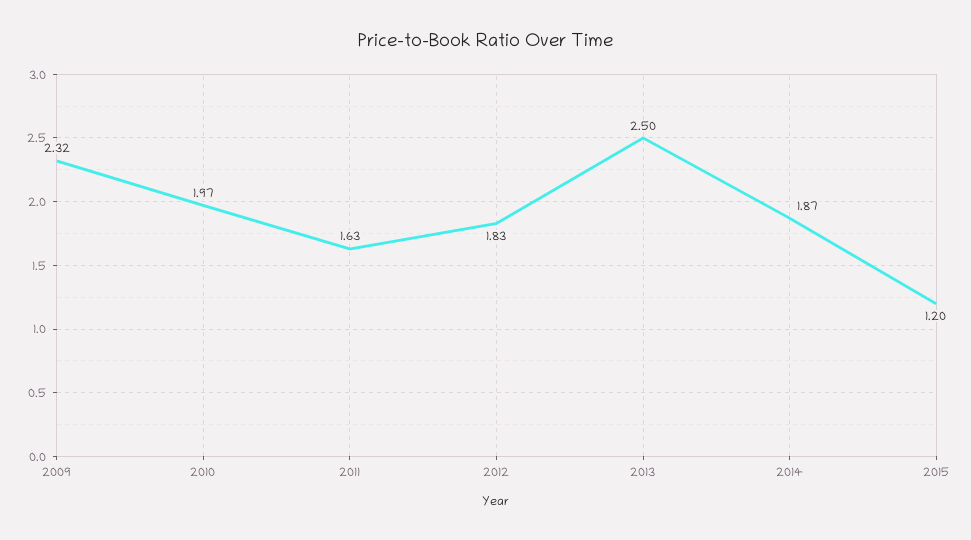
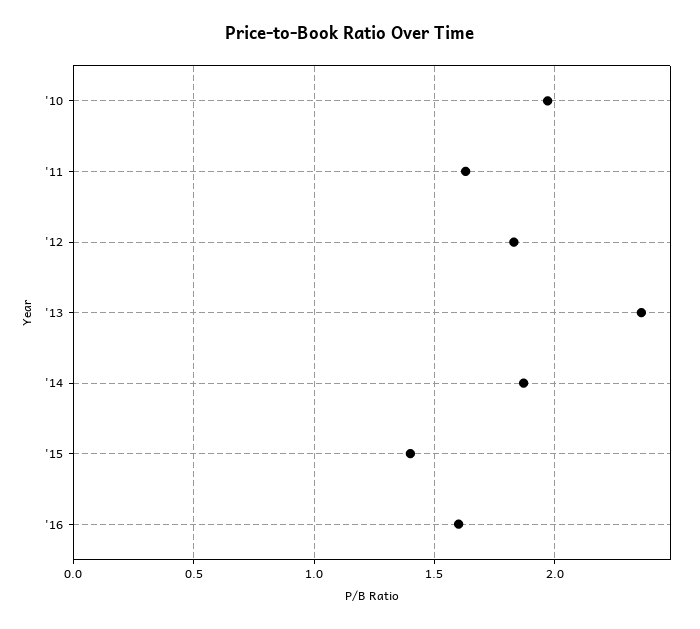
2009: 2.32 -> none
2013: 2.5 -> 2.35
2015: 1.2 -> 1.4
'16: none -> 1.6

